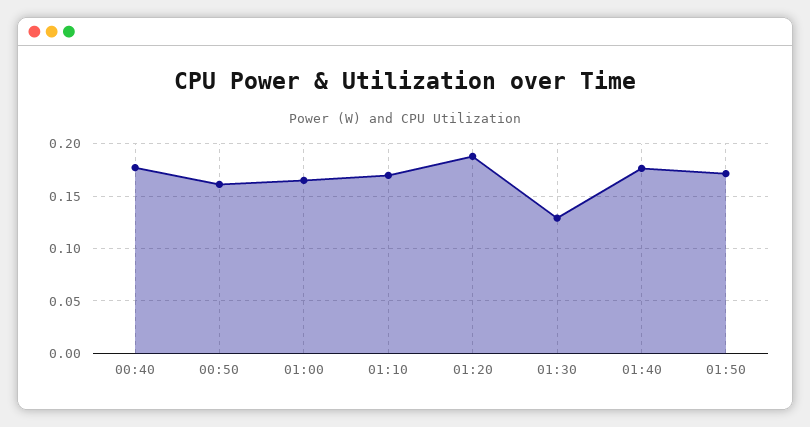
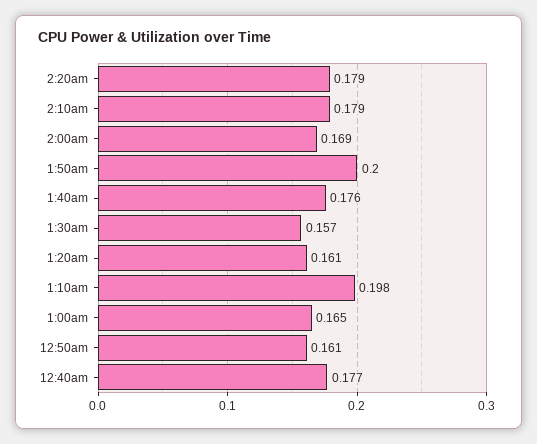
01:10: 0.17 -> 0.198
01:20: 0.19 -> 0.161
01:30: 0.13 -> 0.157
01:50: 0.17 -> 0.2
2:20am: none -> 0.179
2:10am: none -> 0.179
2:00am: none -> 0.169

